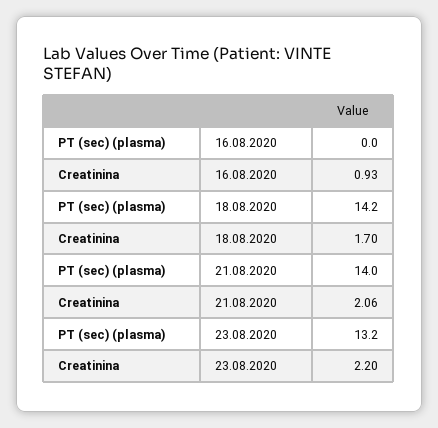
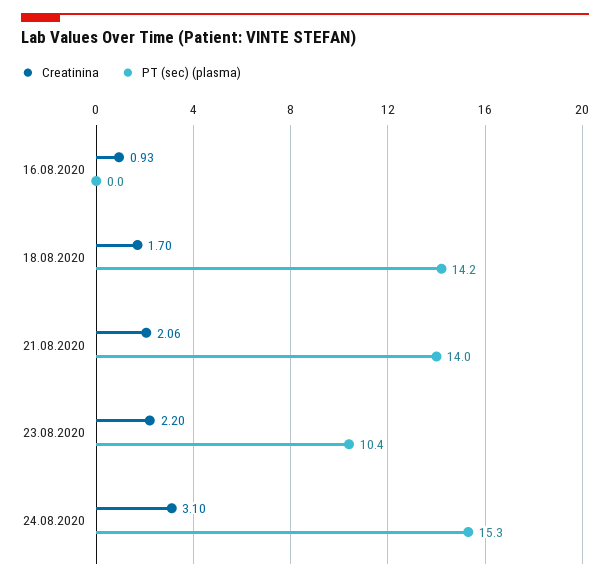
PT (sec) (plasma), 23.08.2020: 13.2 -> 10.4
Creatinina, 24.08.2020: none -> 3.1
PT (sec) (plasma), 24.08.2020: none -> 15.3

